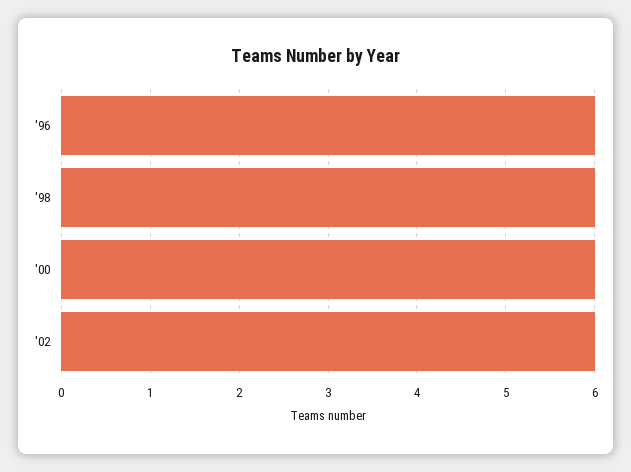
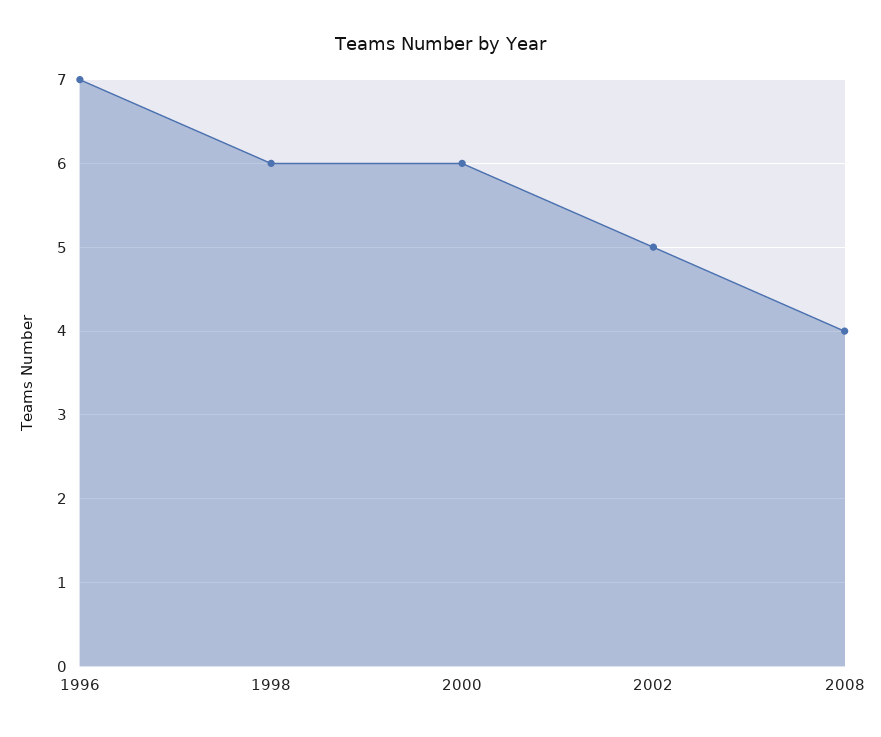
'96: 6 -> 7
'02: 6 -> 5
2008: none -> 4

